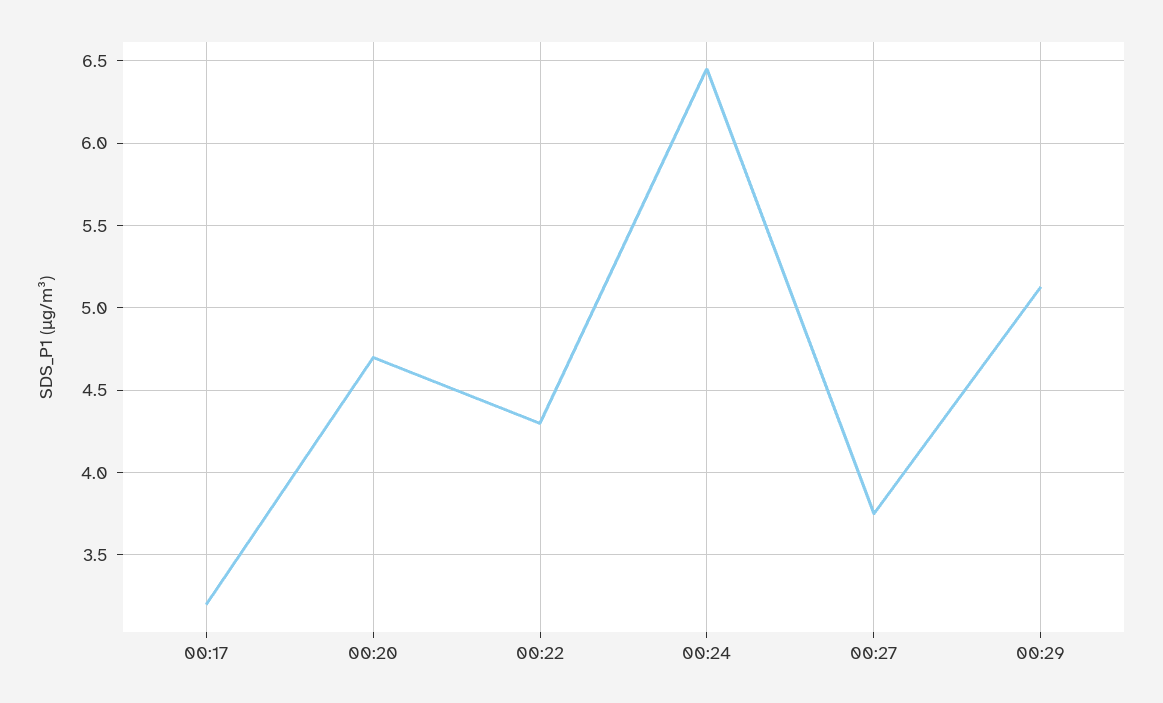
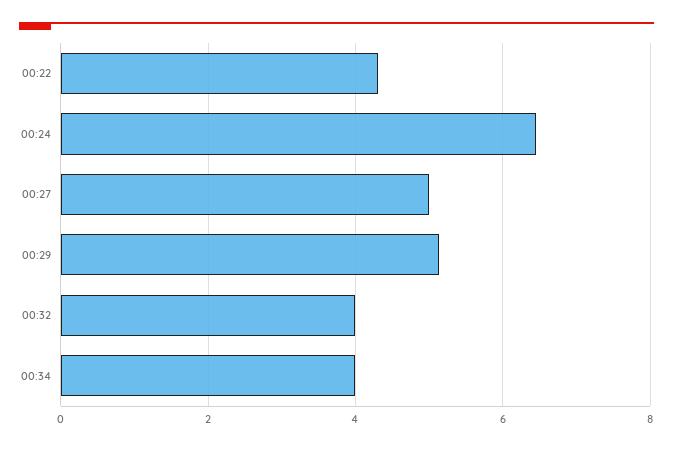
00:17: 3.2 -> none
00:20: 4.7 -> none
00:27: 3.75 -> 5
00:32: none -> 4
00:34: none -> 4

